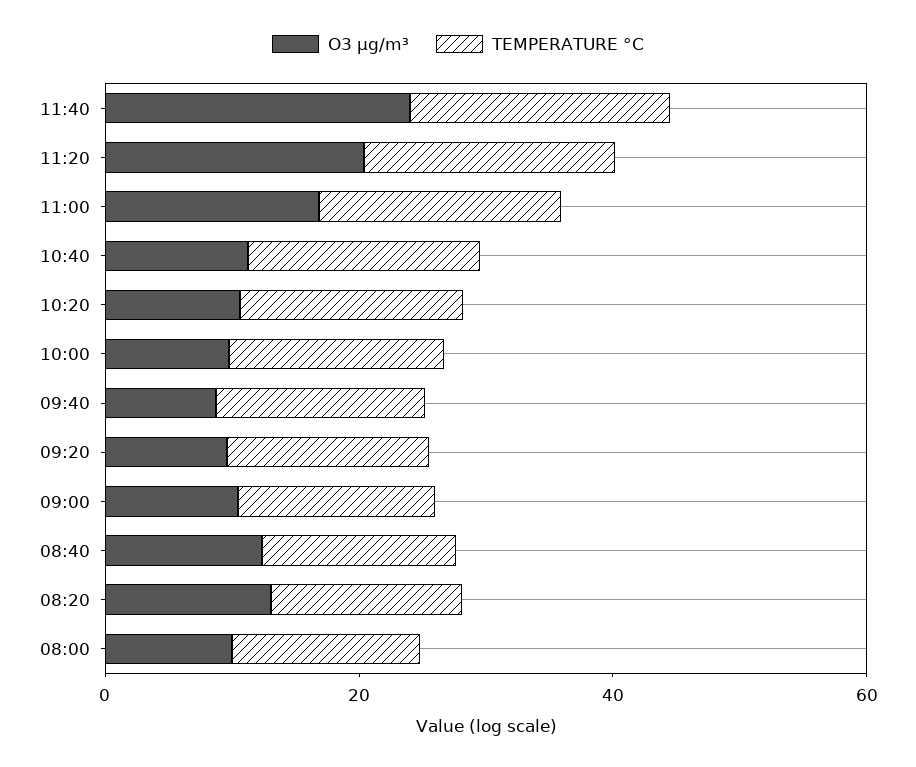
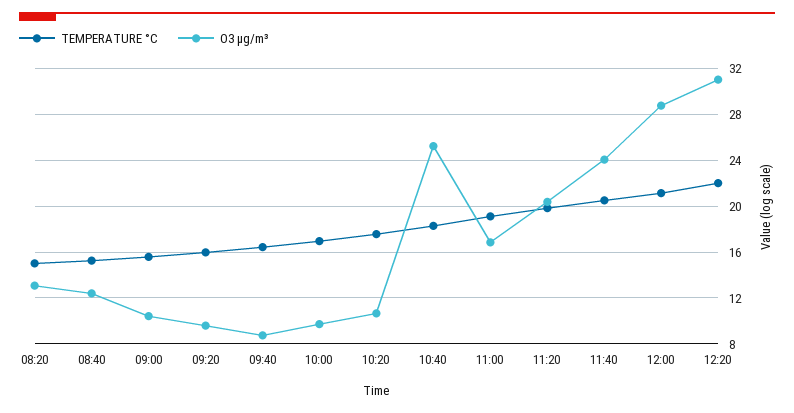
O3 µg/m³, 10:40: 10 -> 25
O3 µg/m³, 08:00: 10 -> none
TEMPERATURE °C, 08:00: 15 -> none
TEMPERATURE °C, 12:00: none -> 21
O3 µg/m³, 12:00: none -> 29
TEMPERATURE °C, 12:20: none -> 22
O3 µg/m³, 12:20: none -> 31

